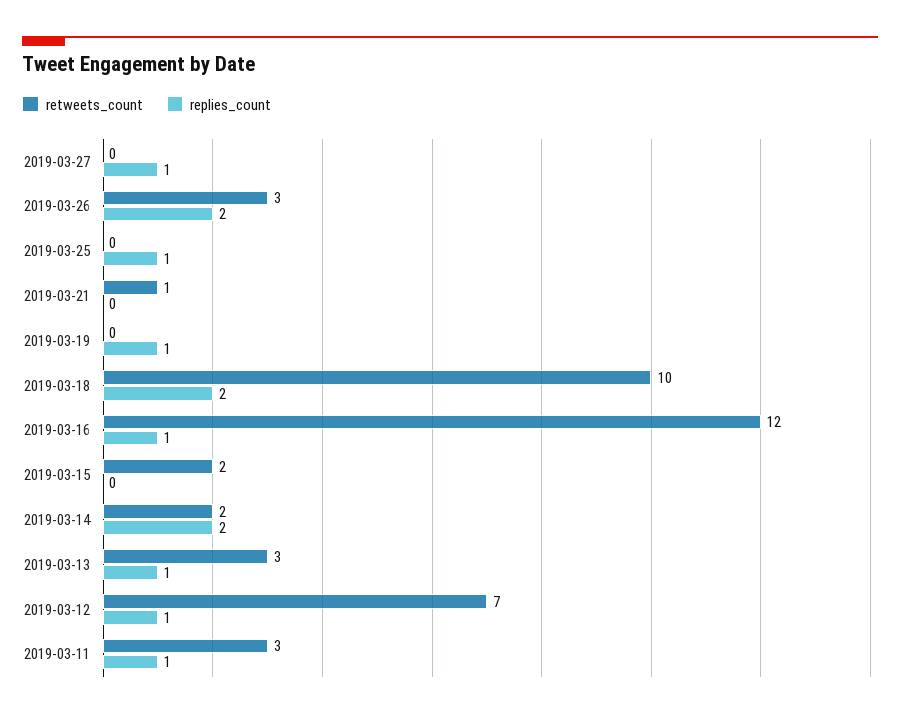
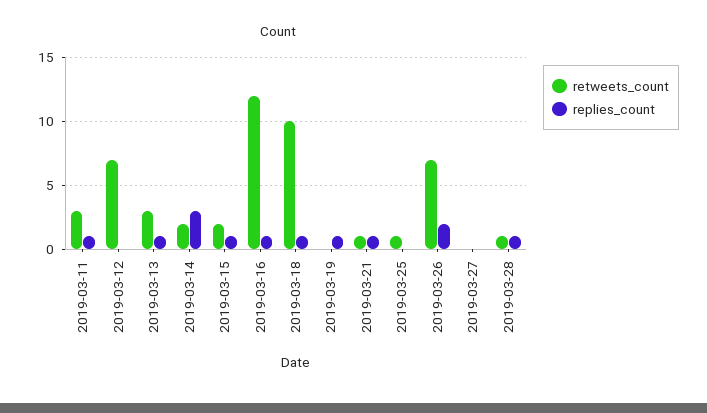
replies_count, 2019-03-27: 1 -> 0
retweets_count, 2019-03-26: 3 -> 7
retweets_count, 2019-03-25: 0 -> 1
replies_count, 2019-03-25: 1 -> 0
replies_count, 2019-03-21: 0 -> 1
replies_count, 2019-03-18: 2 -> 1
replies_count, 2019-03-15: 0 -> 1
replies_count, 2019-03-14: 2 -> 3
replies_count, 2019-03-12: 1 -> 0
retweets_count, 2019-03-28: none -> 1
replies_count, 2019-03-28: none -> 1

